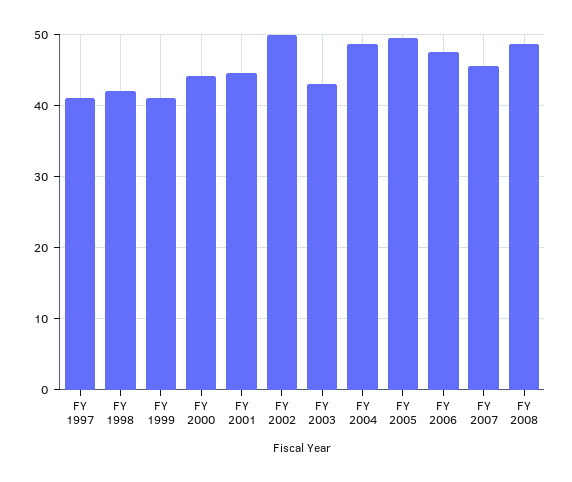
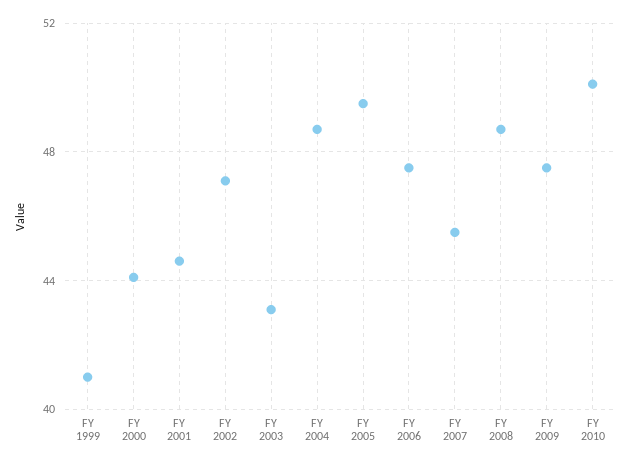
FY 1997: 41 -> none
FY 1998: 42 -> none
FY 2002: 50 -> 47
FY 2009: none -> 47.5
FY 2010: none -> 50

